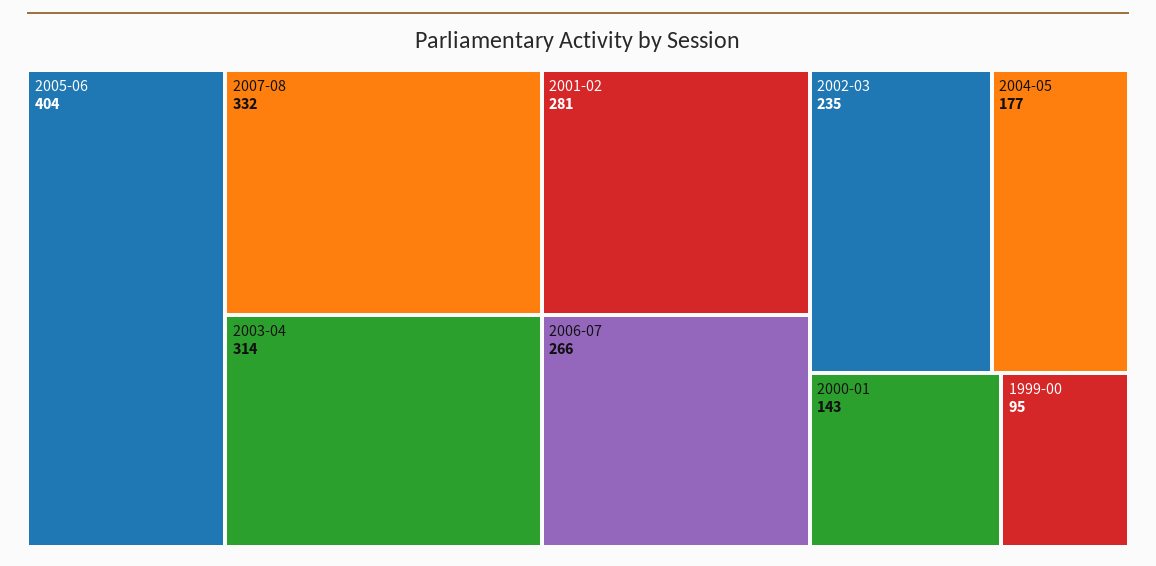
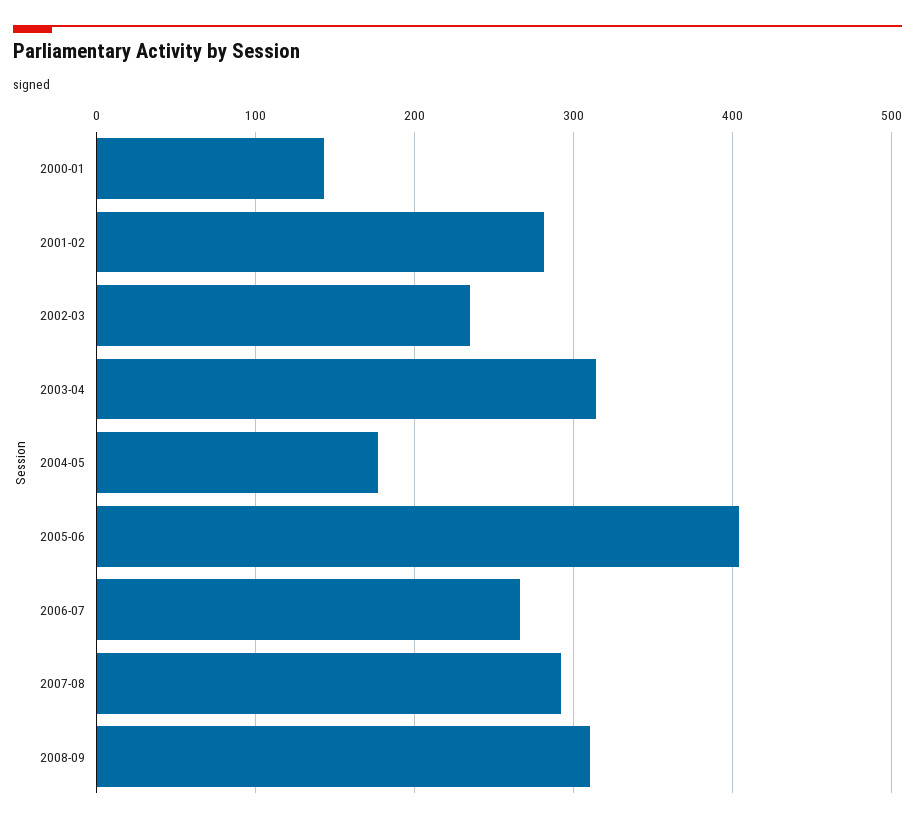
2007-08: 332 -> 290
1999-00: 95 -> none
2008-09: none -> 310

